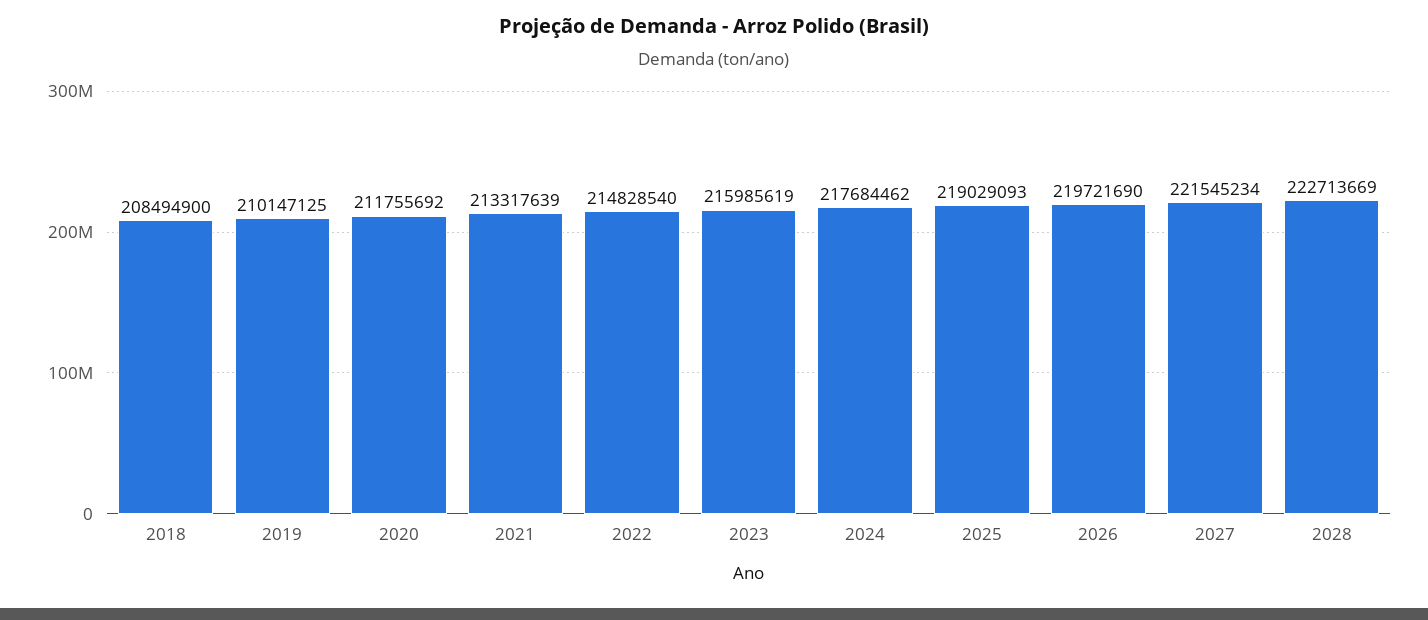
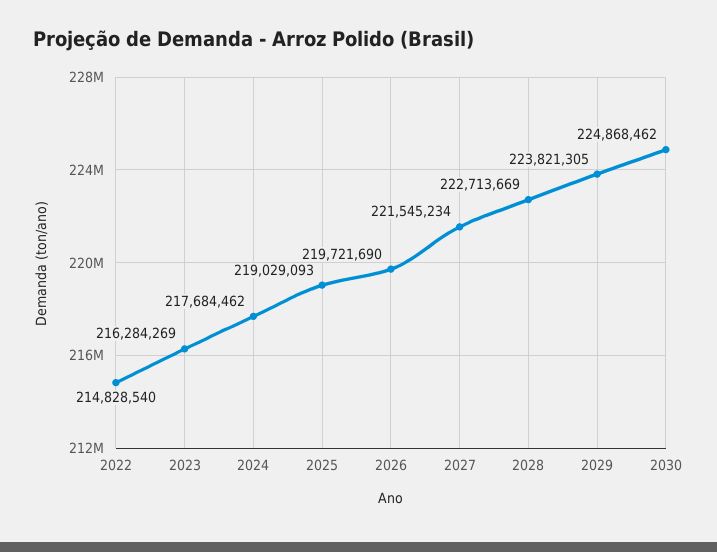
2018: 208494900 -> none
2019: 210147125 -> none
2020: 211755692 -> none
2021: 213317639 -> none
2023: 215985619 -> 216284269
2029: none -> 223821305
2030: none -> 224868462

